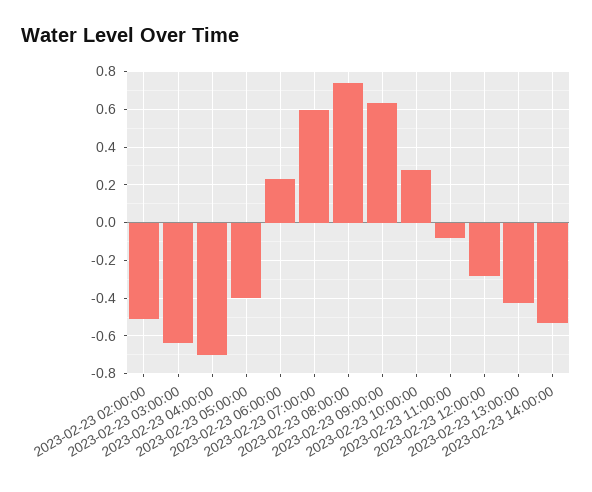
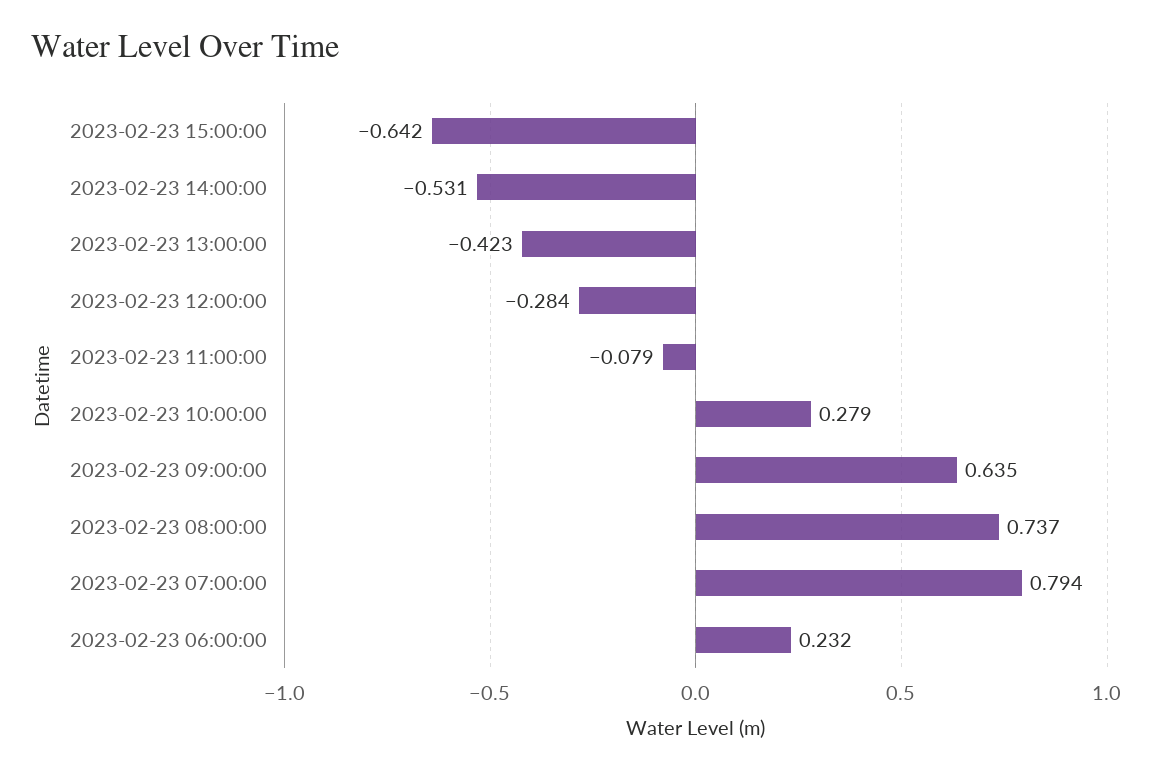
2023-02-23 02:00:00: -0.5 -> none
2023-02-23 03:00:00: -0.65 -> none
2023-02-23 04:00:00: -0.7 -> none
2023-02-23 05:00:00: -0.4 -> none
2023-02-23 07:00:00: 0.6 -> 0.794
2023-02-23 15:00:00: none -> -0.642

